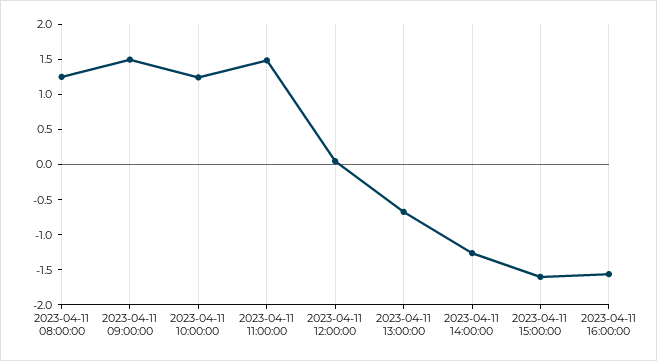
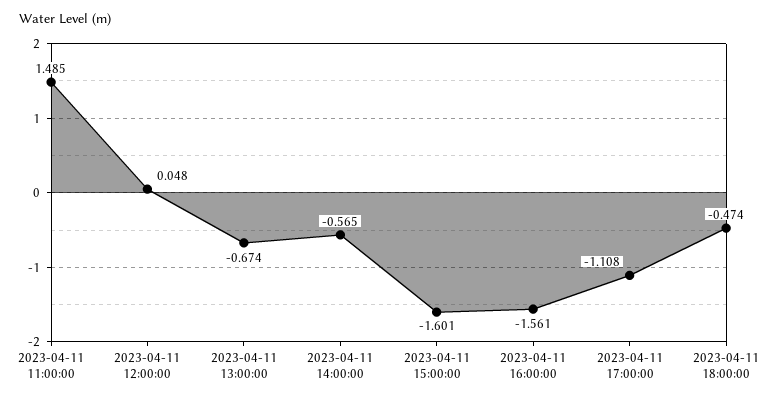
2023-04-11 08:00:00: 1.25 -> none
2023-04-11 09:00:00: 1.5 -> none
2023-04-11 10:00:00: 1.25 -> none
2023-04-11 14:00:00: -1.25 -> -0.565
2023-04-11 17:00:00: none -> -1.108
2023-04-11 18:00:00: none -> -0.474

